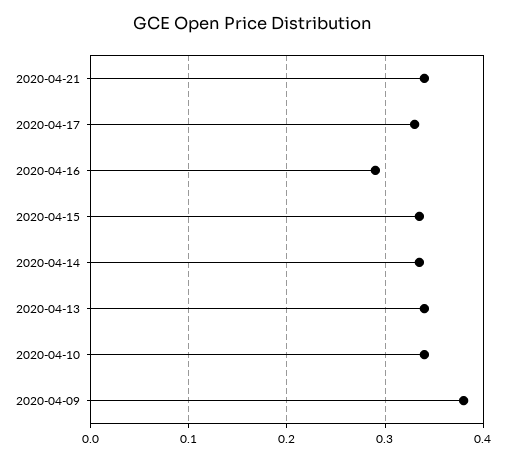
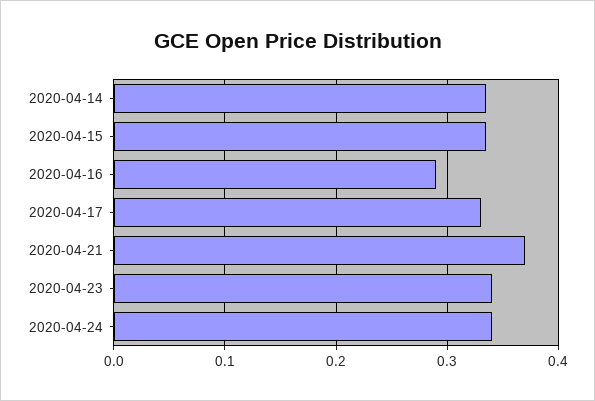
2020-04-21: 0.34 -> 0.37
2020-04-13: 0.34 -> none
2020-04-10: 0.34 -> none
2020-04-09: 0.38 -> none
2020-04-23: none -> 0.34
2020-04-24: none -> 0.34

